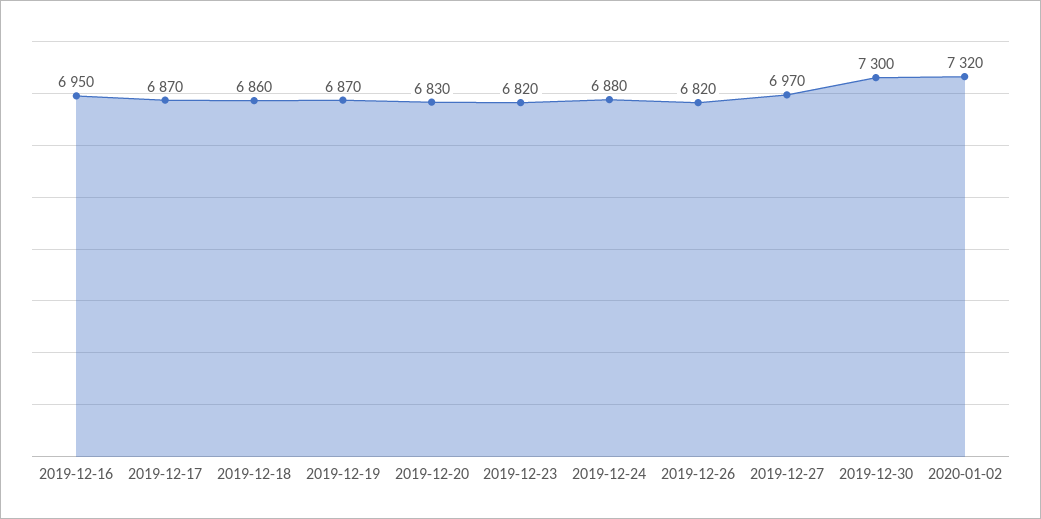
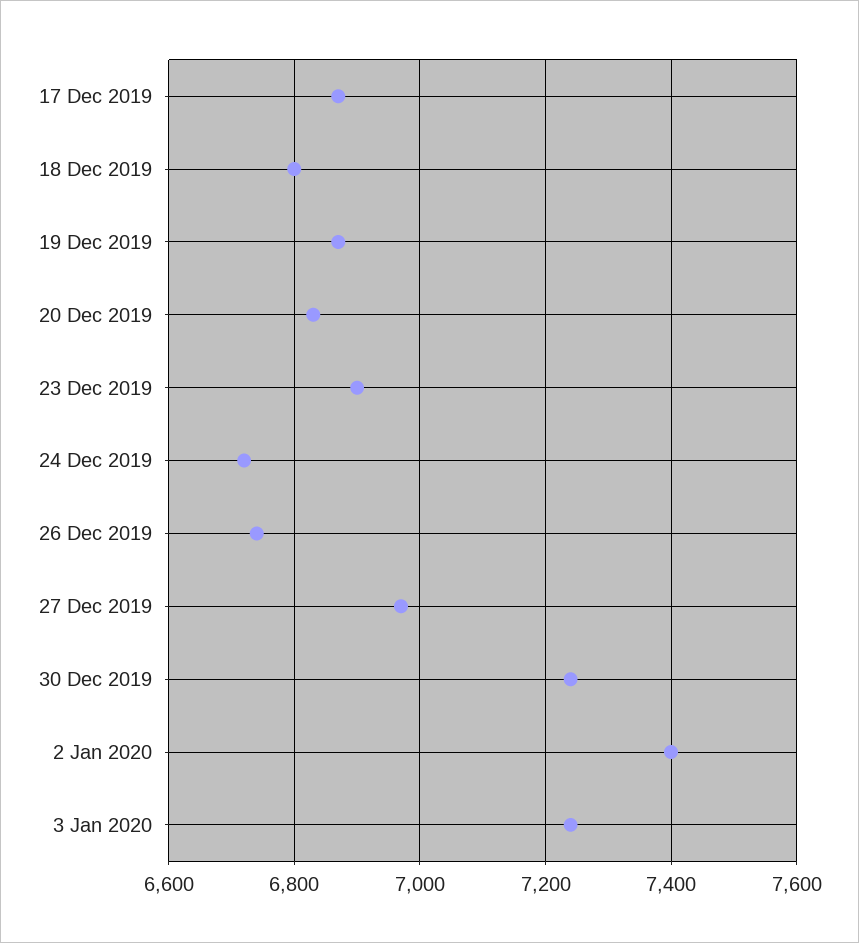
2019-12-16: 6950 -> none
2019-12-18: 6860 -> 6800
2019-12-23: 6820 -> 6900
2019-12-24: 6880 -> 6720
2019-12-26: 6820 -> 6740
2019-12-30: 7300 -> 7240
2020-01-02: 7320 -> 7400
3 Jan 2020: none -> 7240

